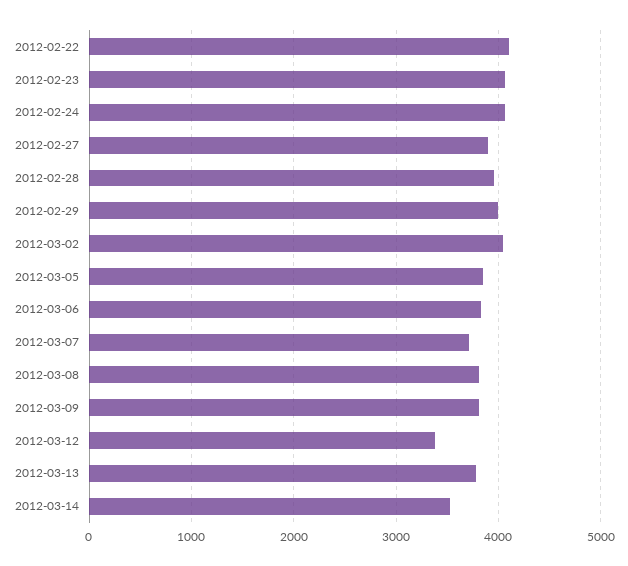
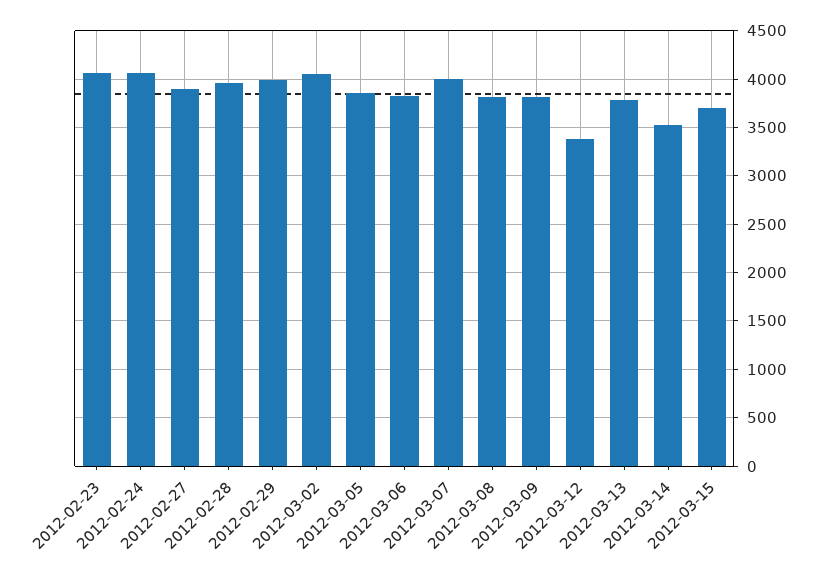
2012-02-22: 4100 -> none
2012-03-07: 3700 -> 4000
2012-03-15: none -> 3700

